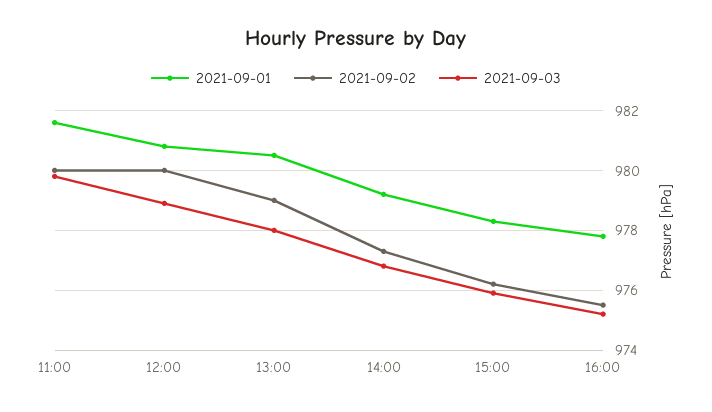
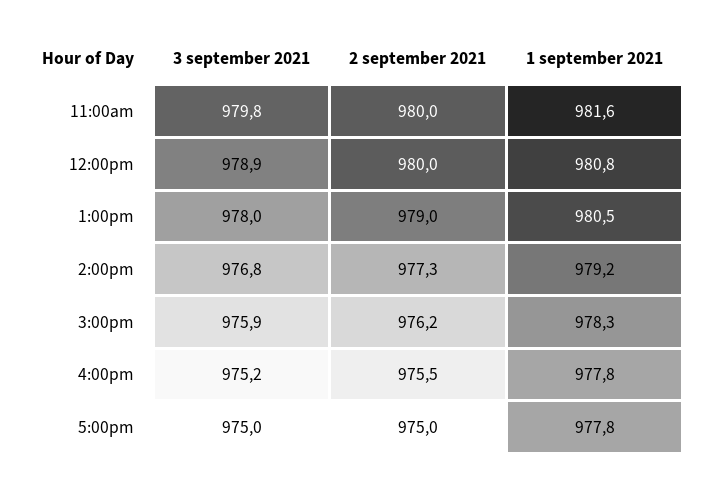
2021-09-03, 5:00pm: none -> 975
2021-09-02, 5:00pm: none -> 975
2021-09-01, 5:00pm: none -> 977.8

